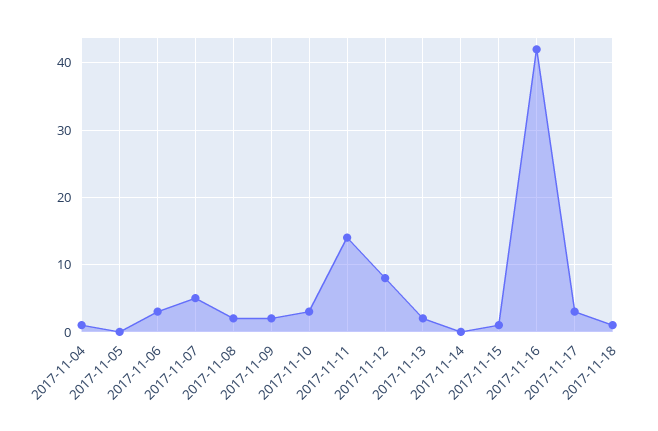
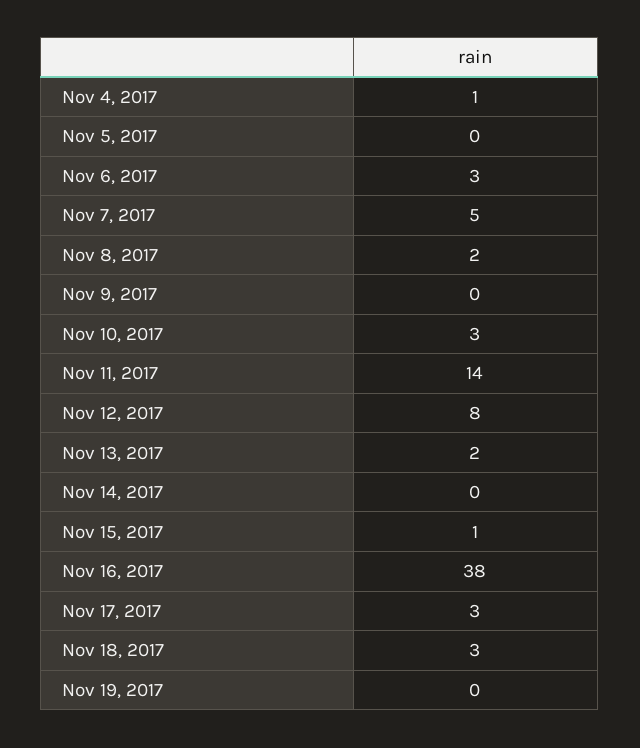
2017-11-09: 2 -> 0
2017-11-16: 42 -> 38
2017-11-18: 1 -> 3
Nov 19, 2017: none -> 0

